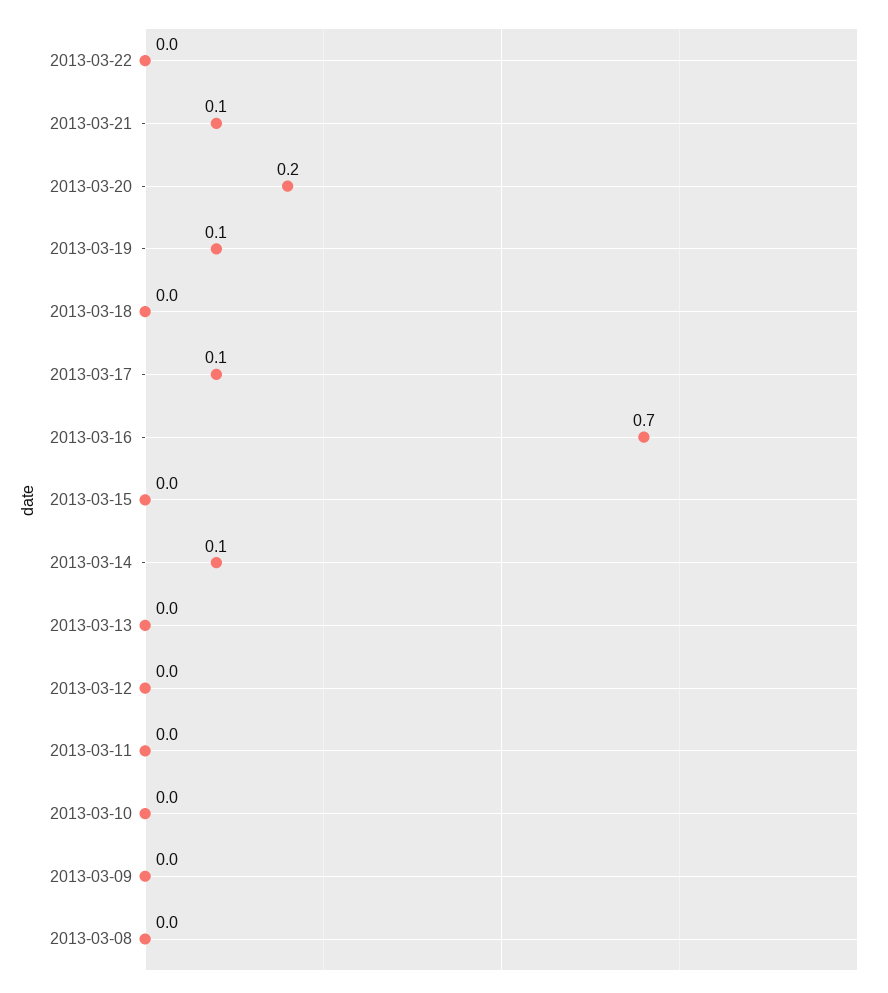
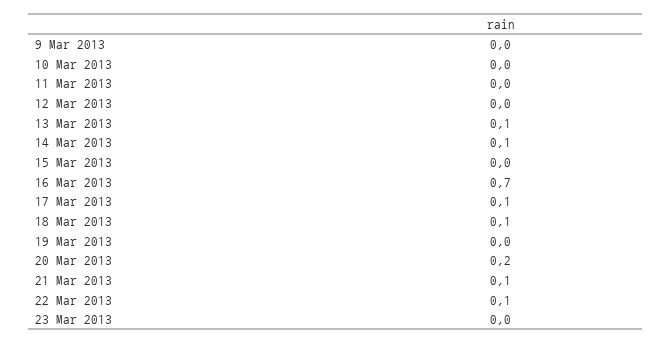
2013-03-22: 0 -> 0.1
2013-03-19: 0.1 -> 0
2013-03-18: 0 -> 0.1
2013-03-13: 0 -> 0.1
2013-03-08: 0 -> none
23 Mar 2013: none -> 0

